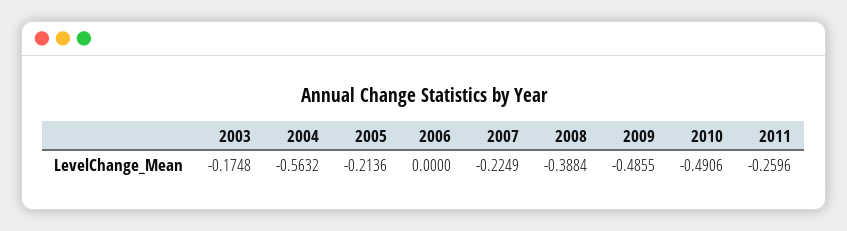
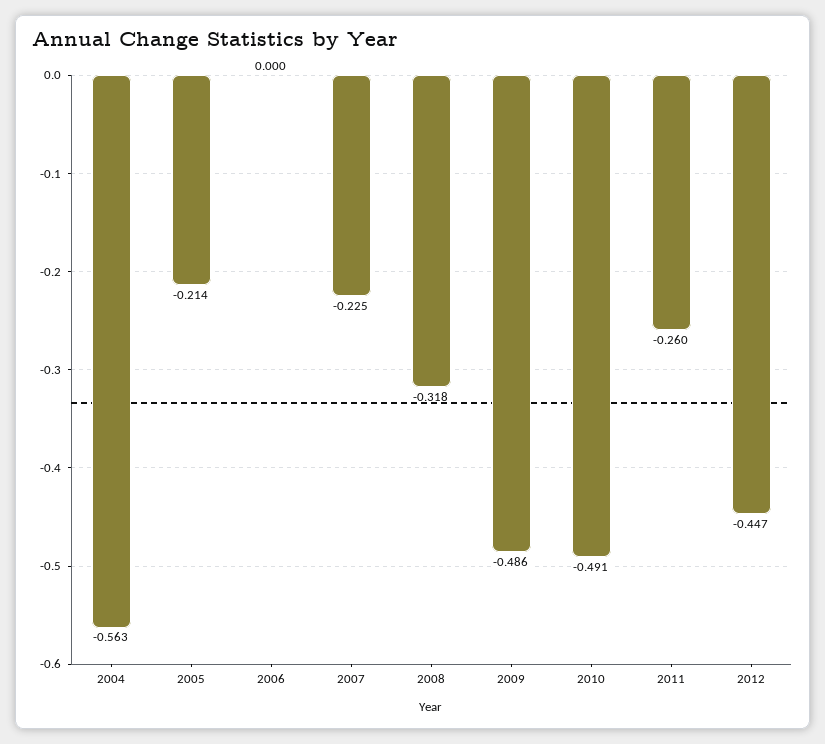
2003: -0.1748 -> none
2008: -0.3884 -> -0.318
2012: none -> -0.447

